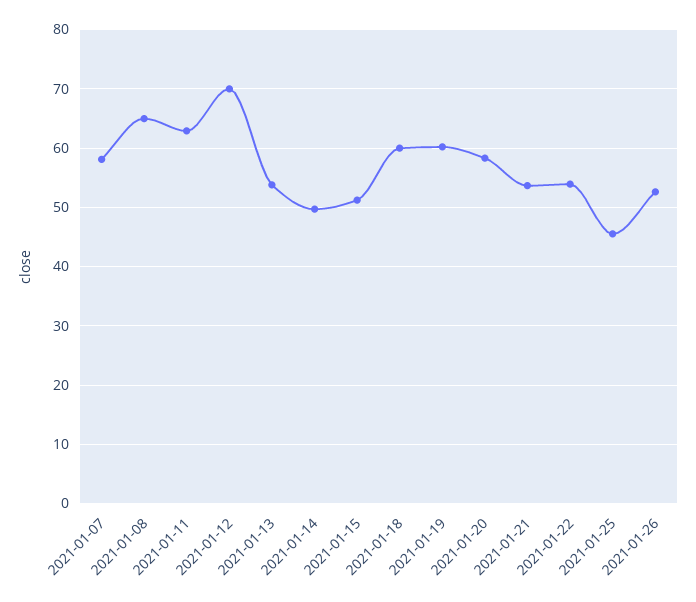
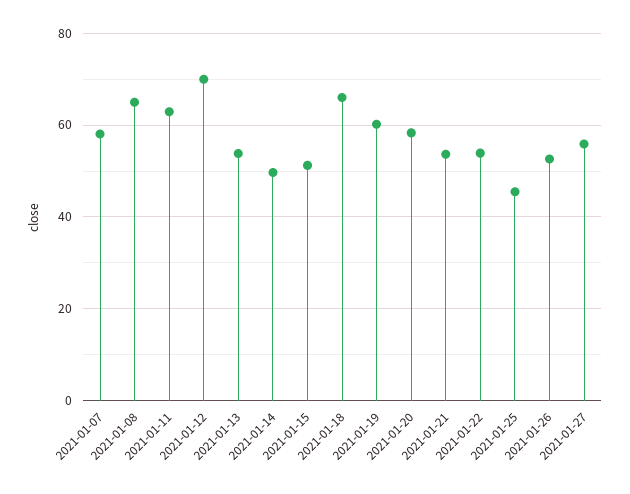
2021-01-18: 60 -> 66
2021-01-27: none -> 56

